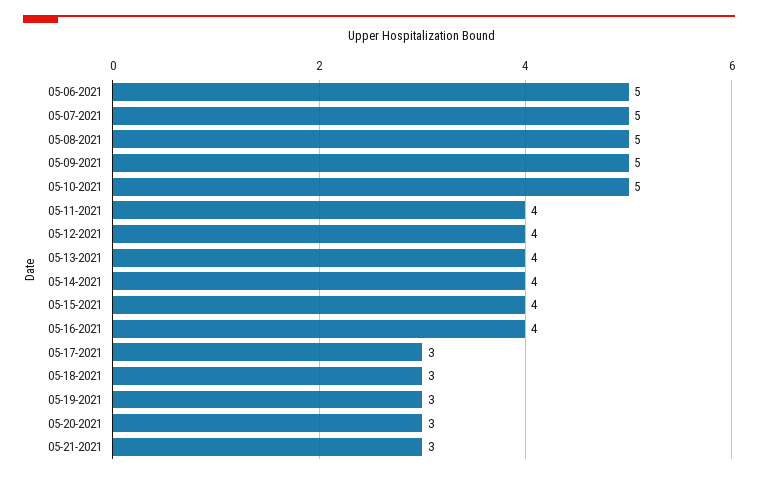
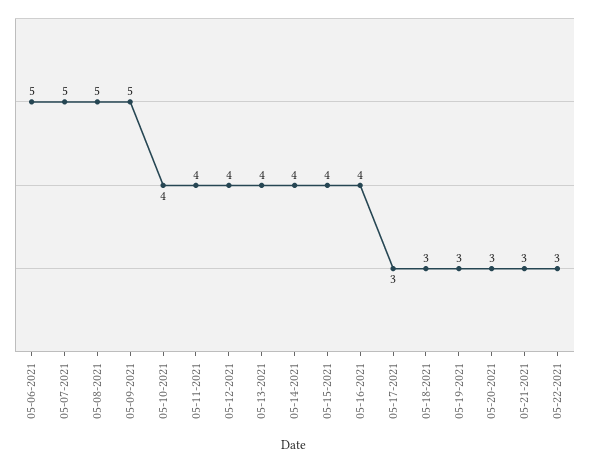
05-10-2021: 5 -> 4
05-22-2021: none -> 3

